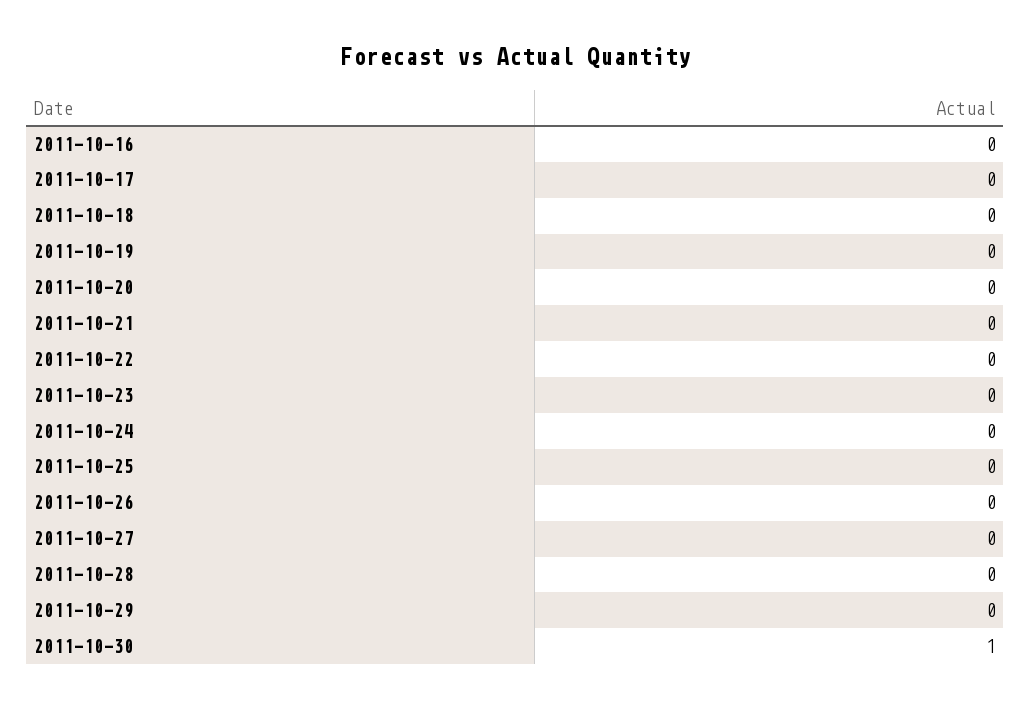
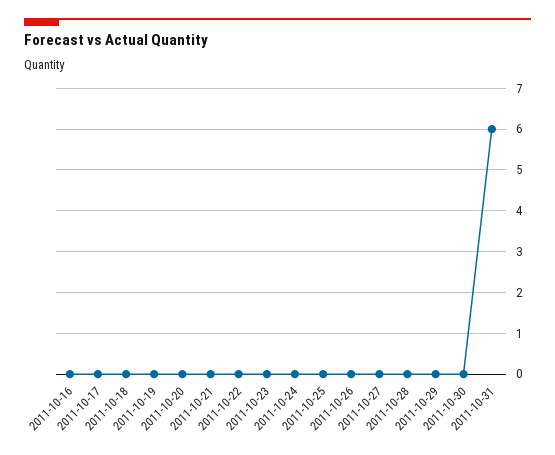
2011-10-30: 1 -> 0
2011-10-31: none -> 6

